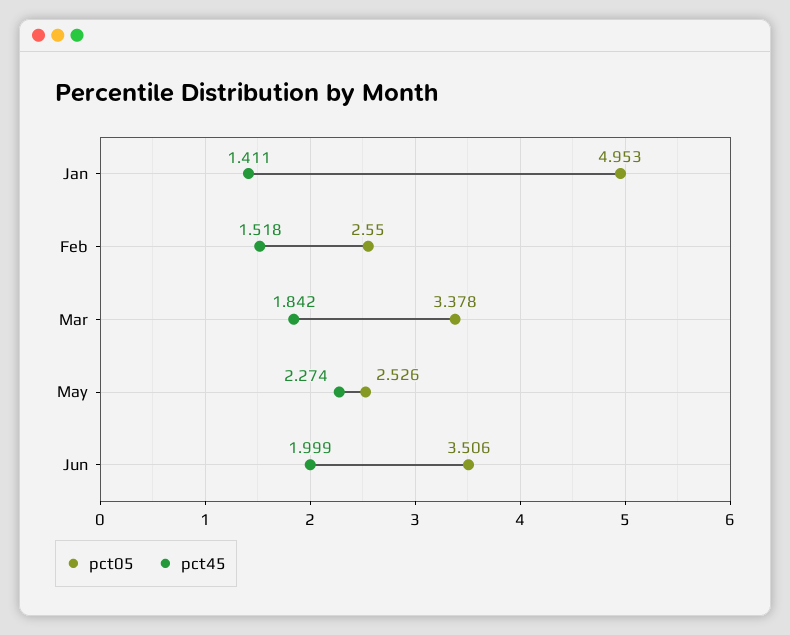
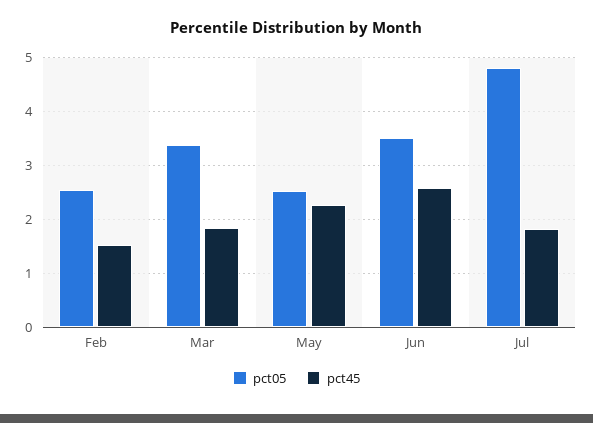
pct05, Jan: 4.953 -> none
pct45, Jan: 1.411 -> none
pct45, Jun: 1.999 -> 2.6
pct05, Jul: none -> 4.8
pct45, Jul: none -> 1.8

